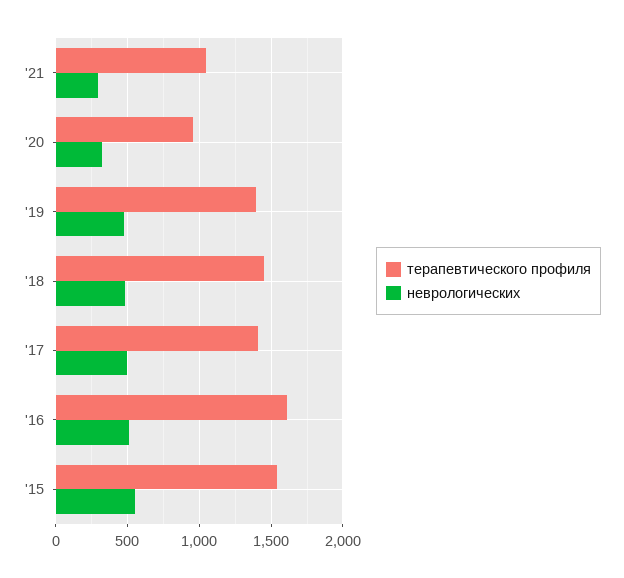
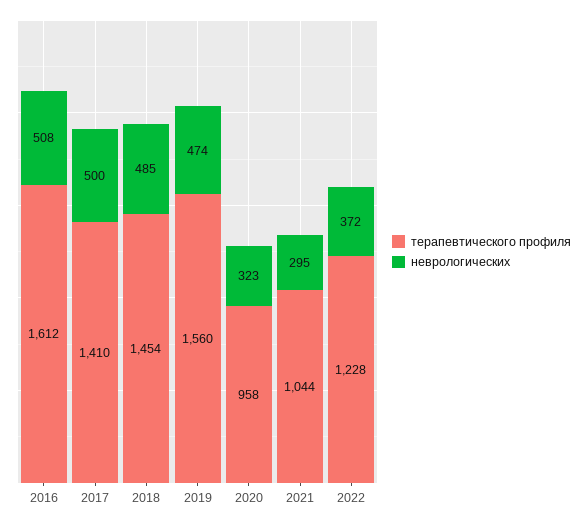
терапевтического профиля, '19: 1400 -> 1560
терапевтического профиля, '15: 1550 -> none
неврологических, '15: 550 -> none
терапевтического профиля, 2022: none -> 1228
неврологических, 2022: none -> 372

